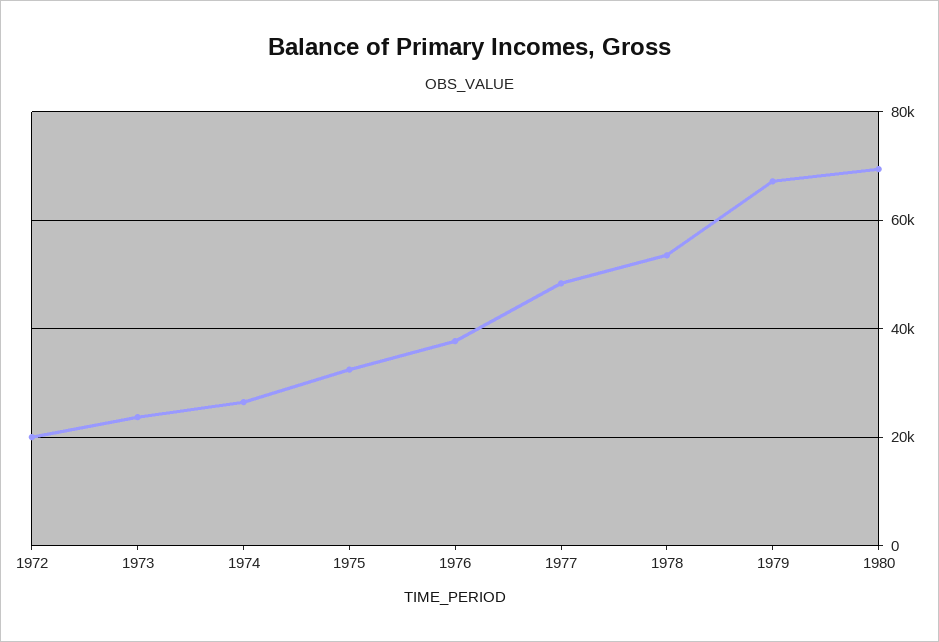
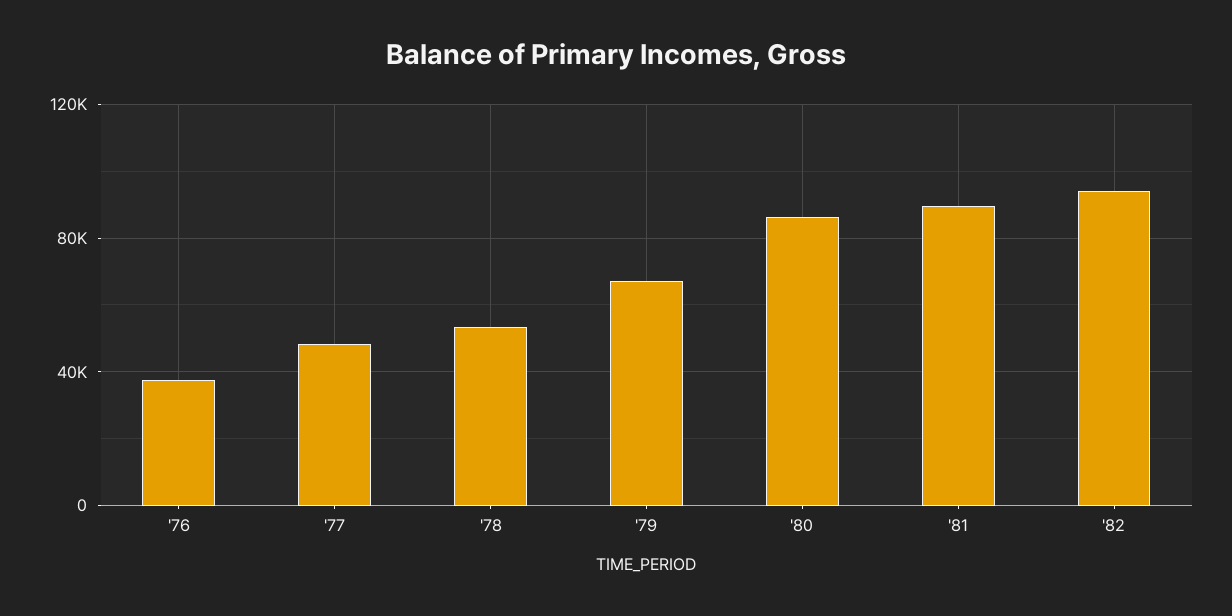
1972: 20000 -> none
1973: 24000 -> none
1974: 26000 -> none
1975: 32000 -> none
1980: 70000 -> 85000
'81: none -> 90000
'82: none -> 95000

